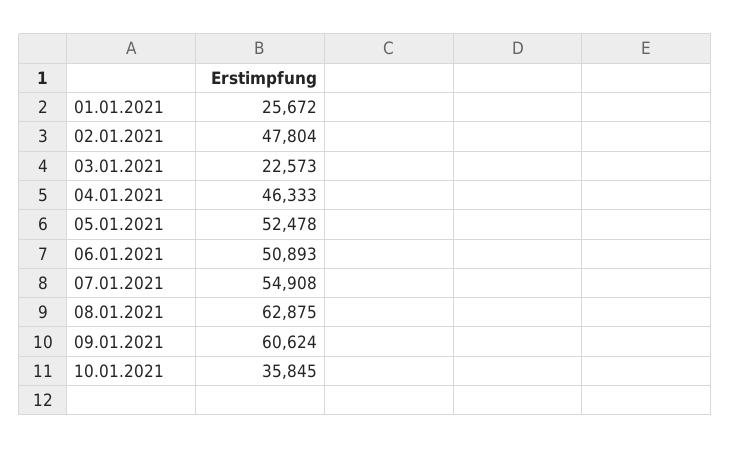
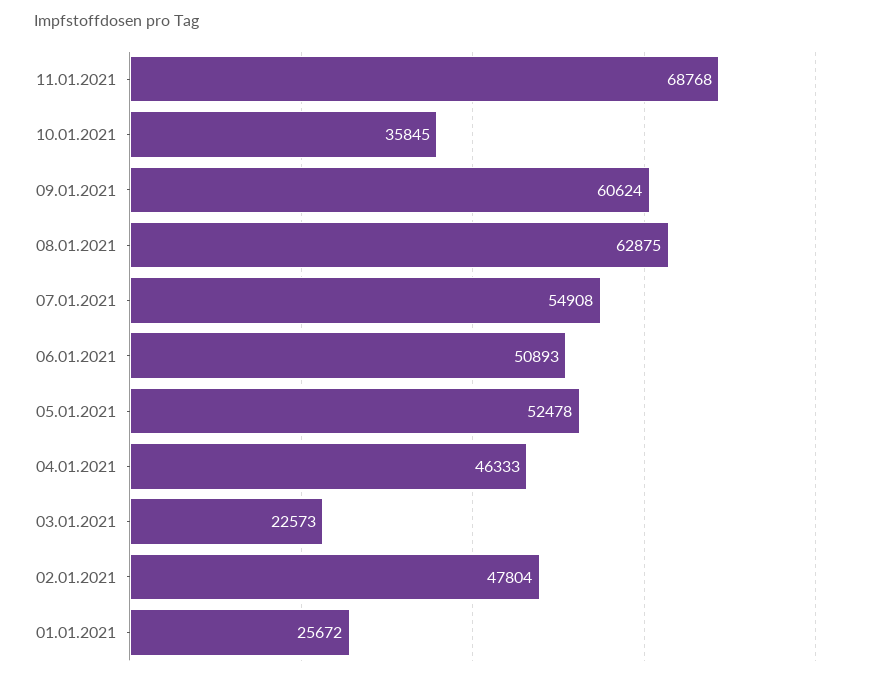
11.01.2021: none -> 68768

